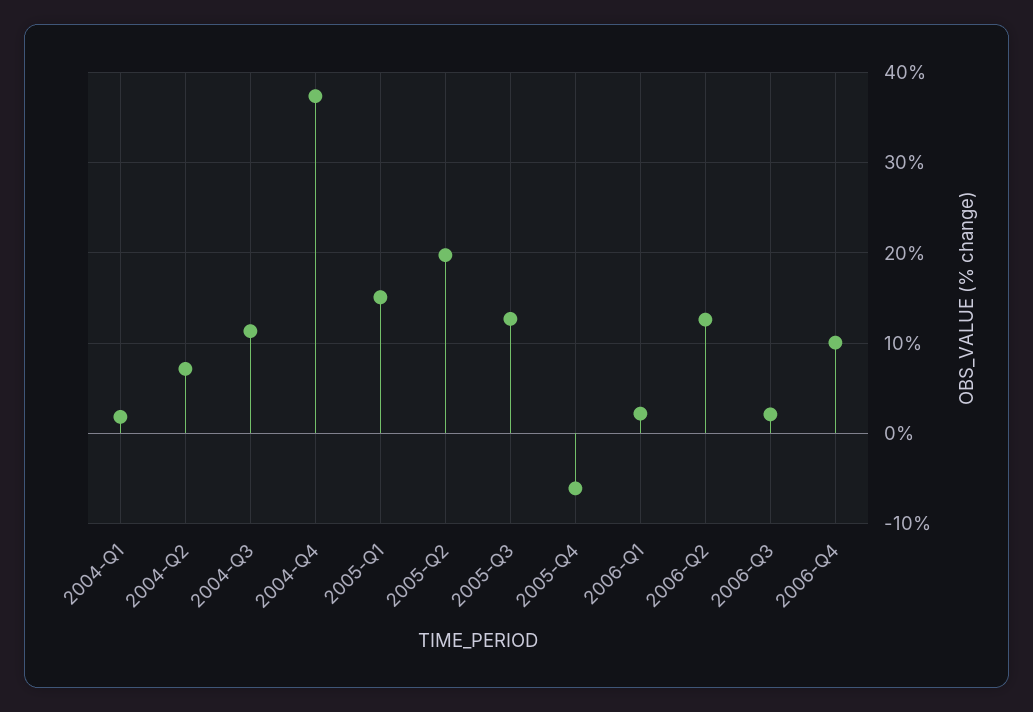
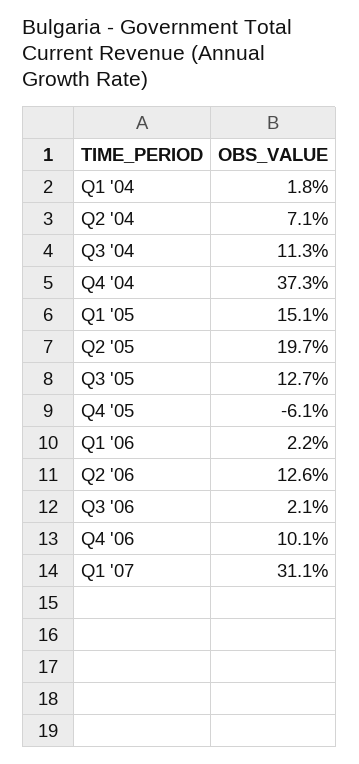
Q1 '07: none -> 31.1

